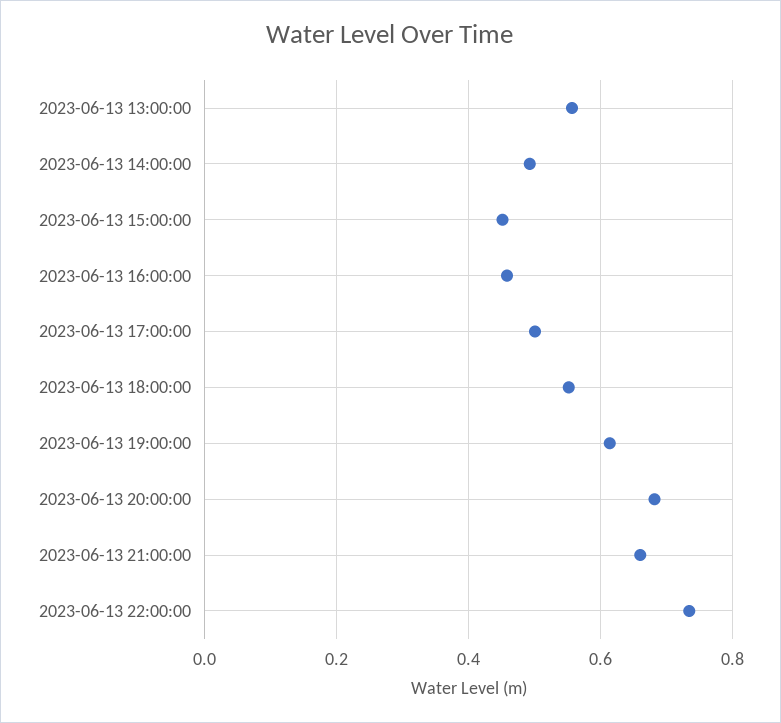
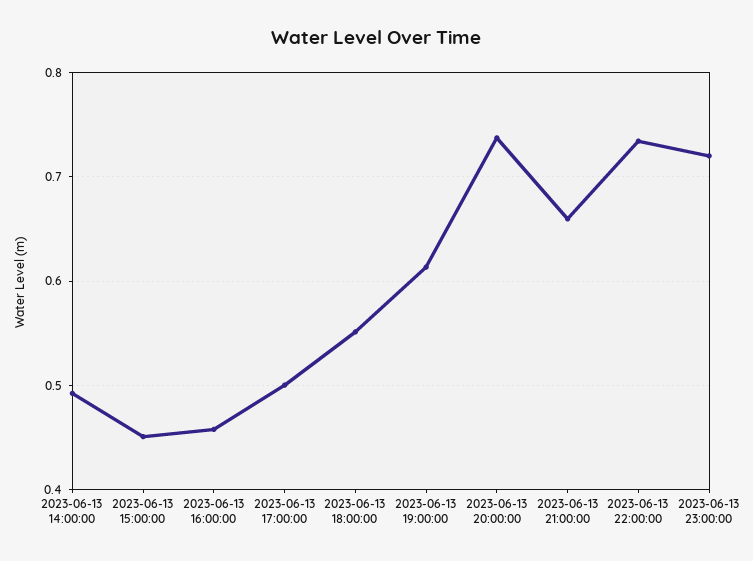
2023-06-13 13:00:00: 0.56 -> none
2023-06-13 20:00:00: 0.68 -> 0.74
2023-06-13 23:00:00: none -> 0.72

